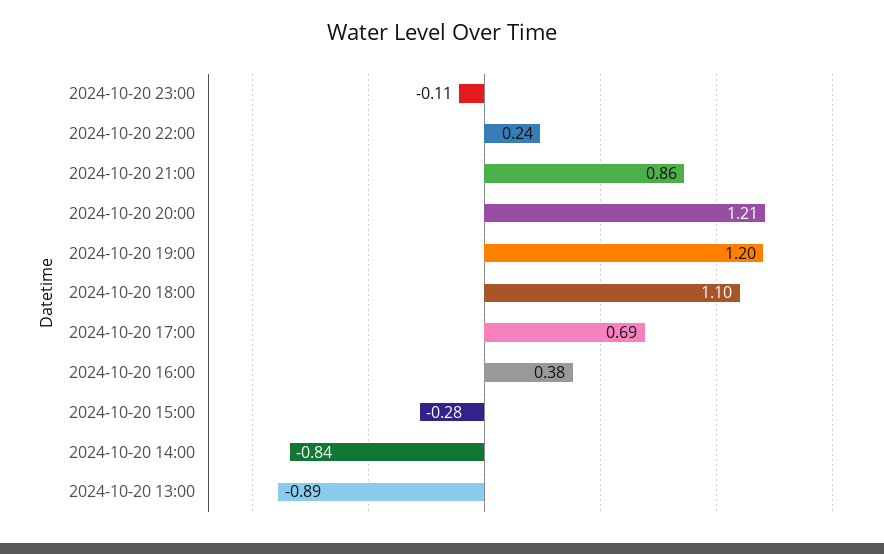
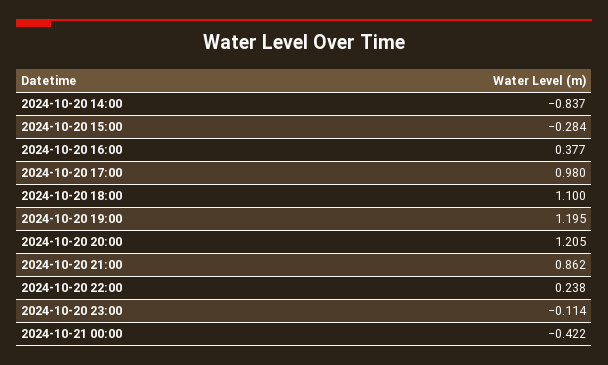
2024-10-20 17:00: 0.69 -> 0.98
2024-10-20 13:00: -0.89 -> none
2024-10-21 00:00: none -> -0.422

